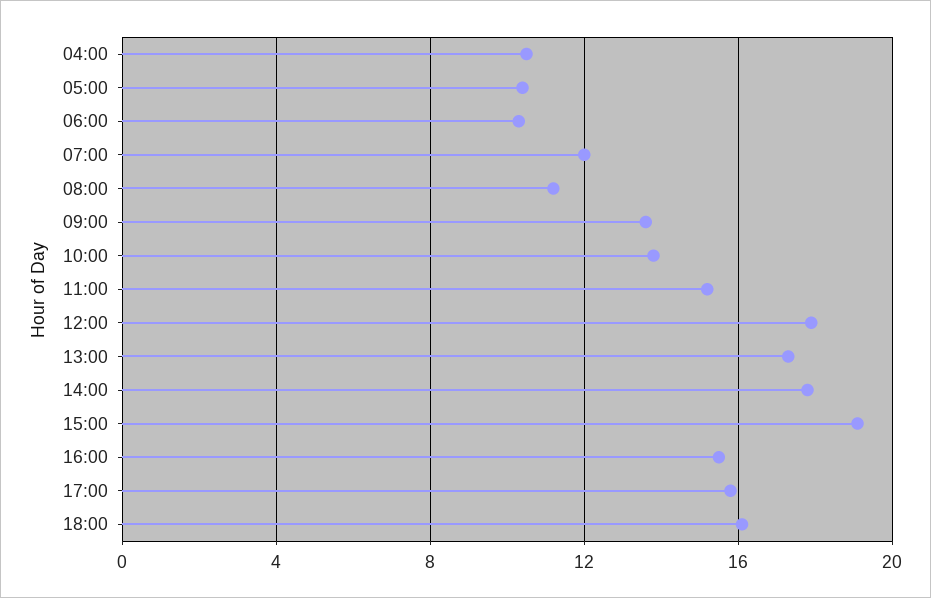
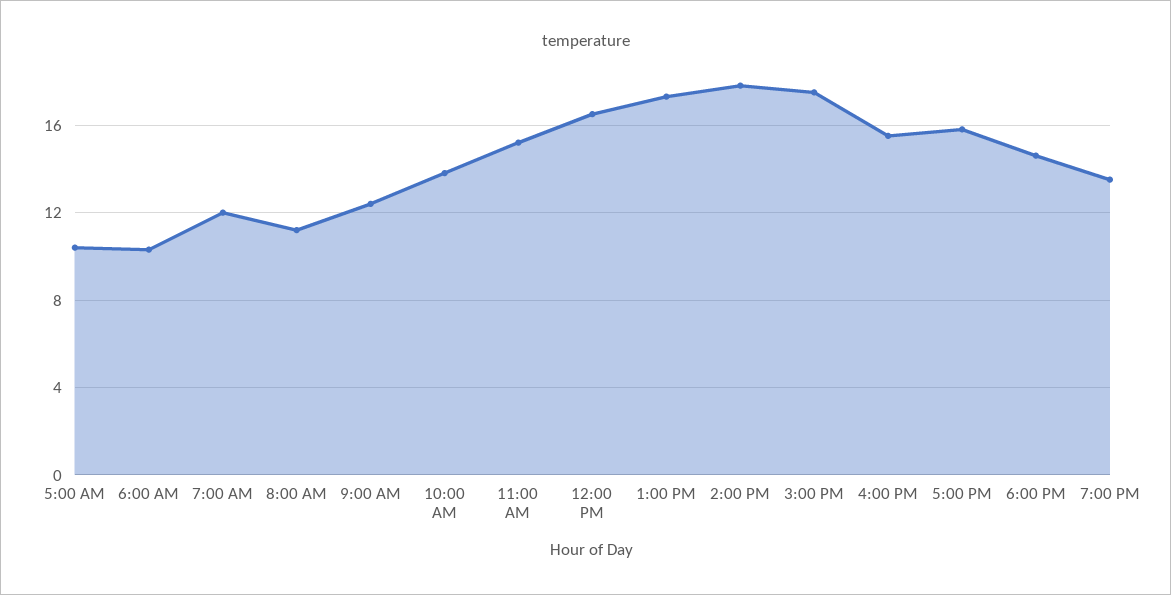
04:00: 10.5 -> none
09:00: 13.5 -> 12.5
12:00: 18 -> 16.5
15:00: 19 -> 17.5
18:00: 16 -> 14.5
7:00 PM: none -> 13.5

